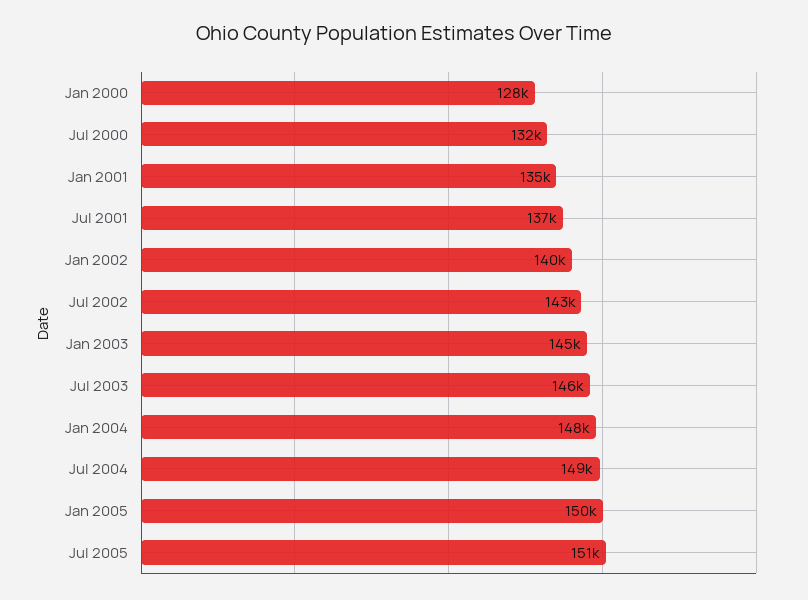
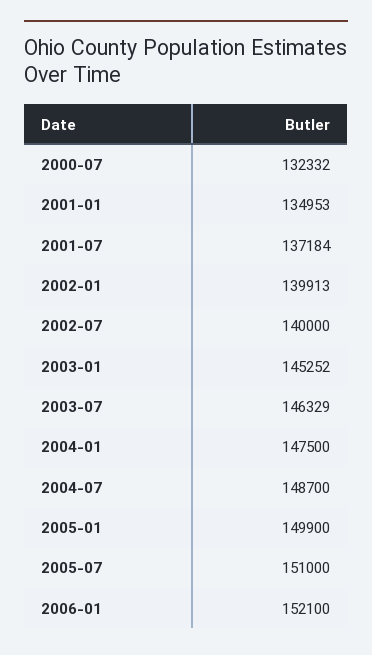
Jan 2000: 128000 -> none
Jul 2002: 143000 -> 140000
2006-01: none -> 152100

